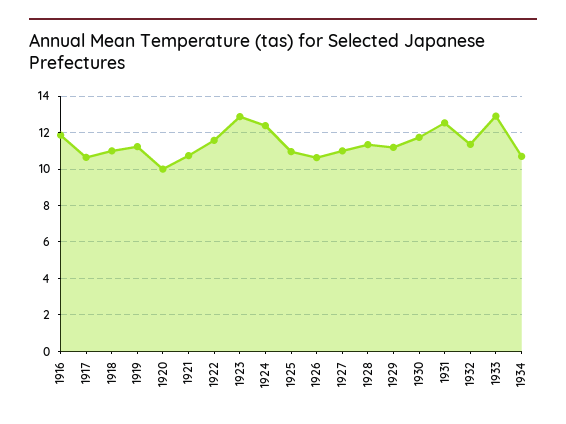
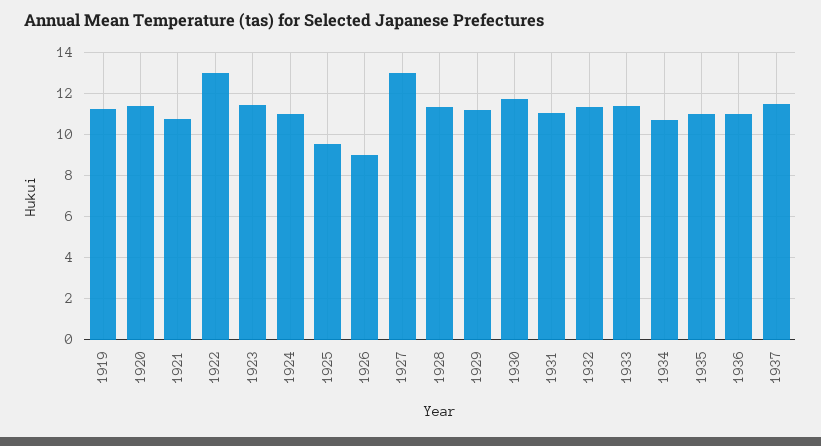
1916: 12 -> none
1917: 10.5 -> none
1918: 11 -> none
1920: 10 -> 11.5
1922: 11.5 -> 13
1923: 13 -> 11.5
1924: 12.5 -> 11
1925: 11 -> 9.5
1926: 10.5 -> 9
1927: 11 -> 13
1931: 12.5 -> 11
1933: 13 -> 11.5
1935: none -> 11
1936: none -> 11
1937: none -> 11.5

